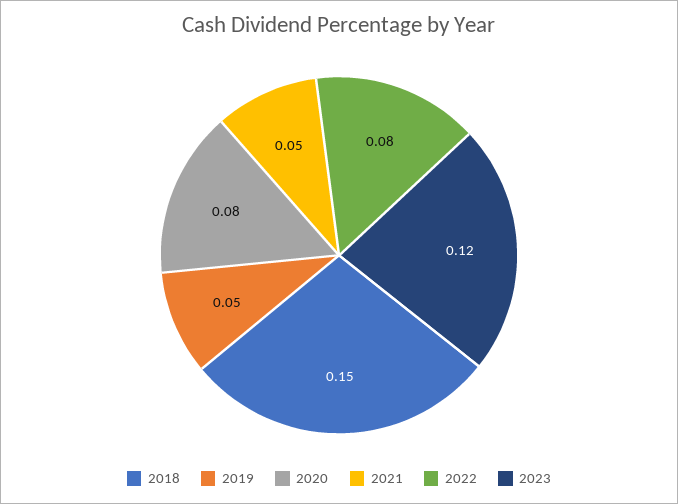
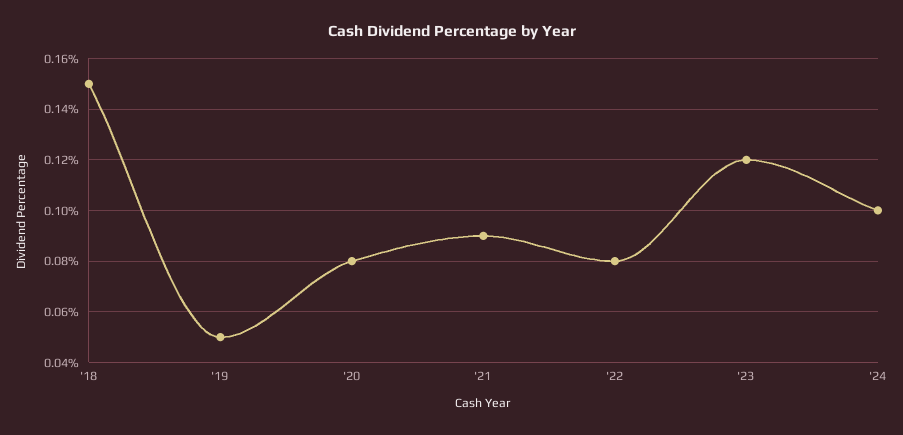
2021: 0.05 -> 0.09
'24: none -> 0.1

